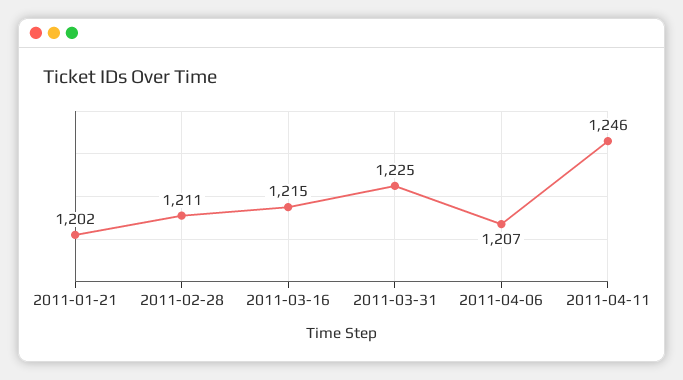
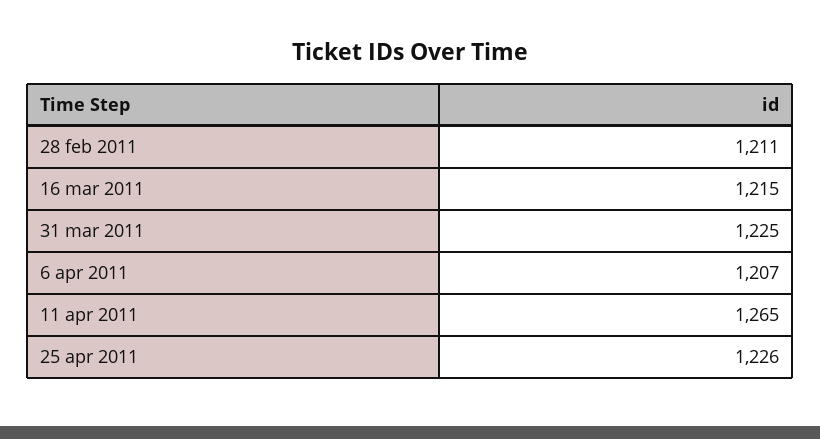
2011-01-21: 1202 -> none
2011-04-11: 1246 -> 1265
25 apr 2011: none -> 1226

